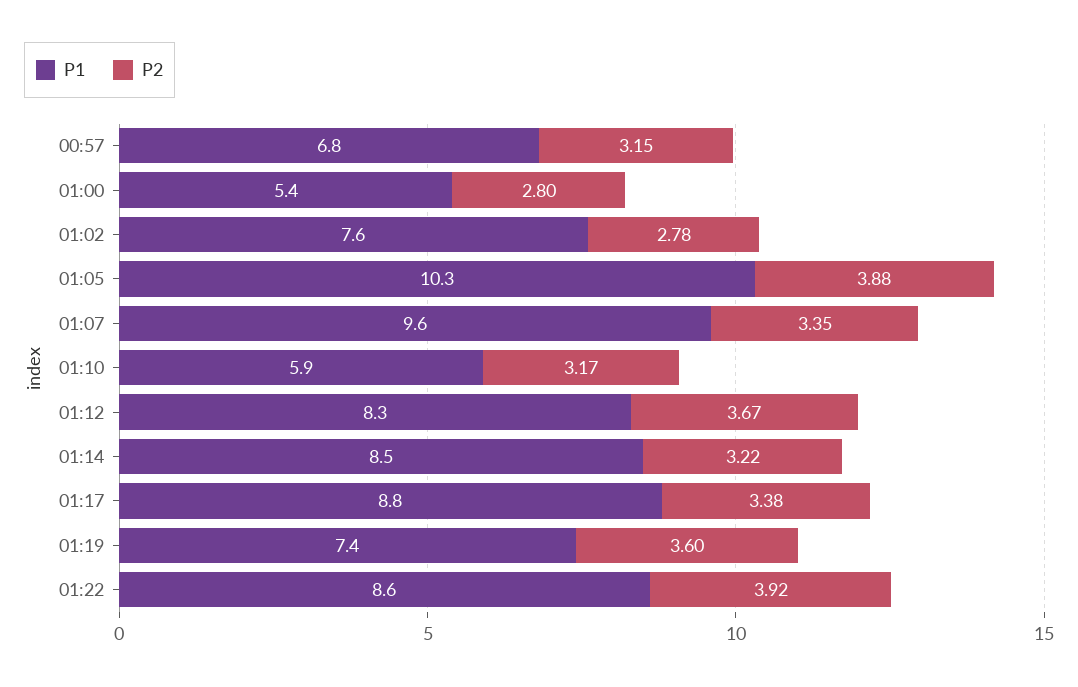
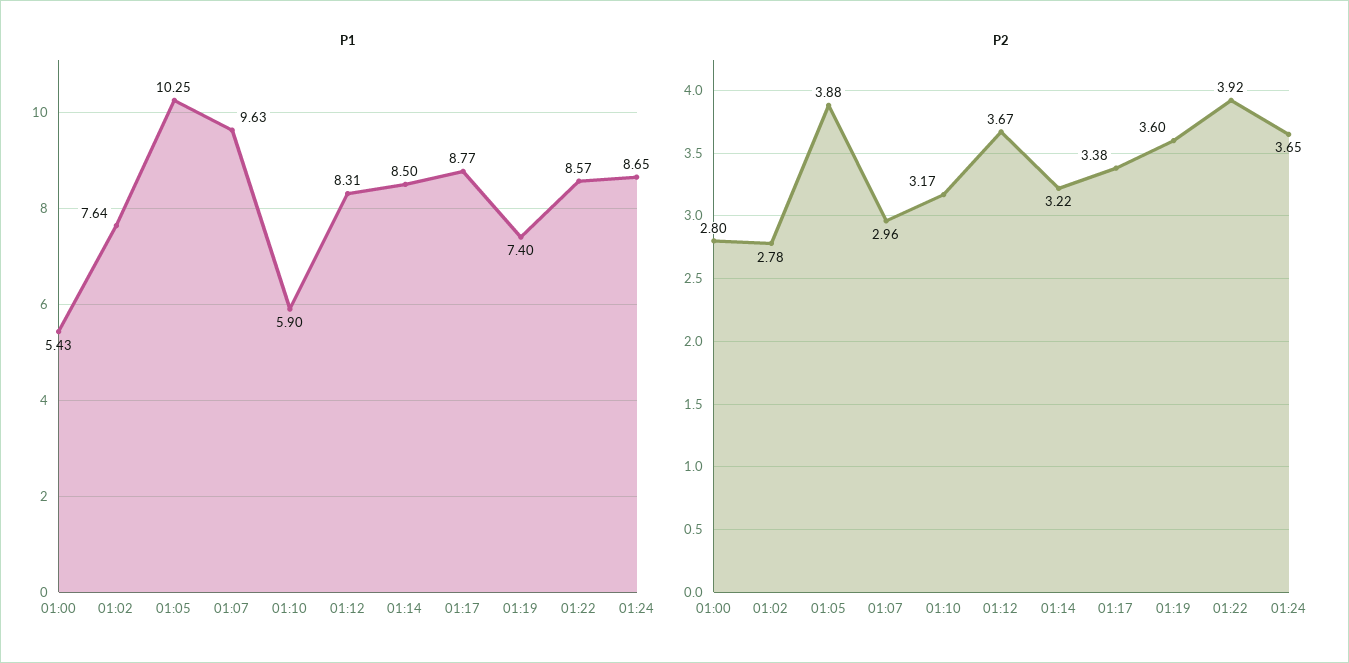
P1, 00:57: 6.8 -> none
P2, 00:57: 3.15 -> none
P2, 01:07: 3.35 -> 2.96
P1, 01:24: none -> 8.65
P2, 01:24: none -> 3.65

